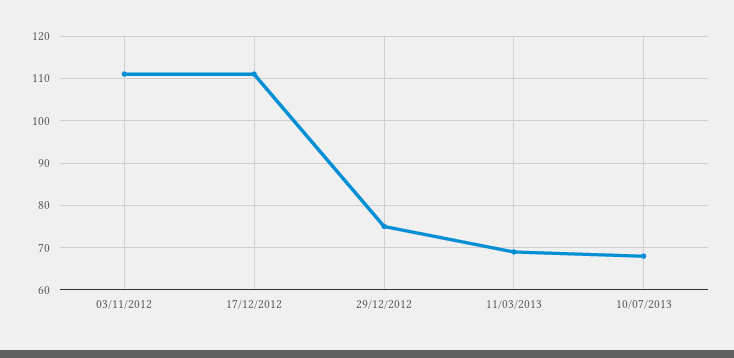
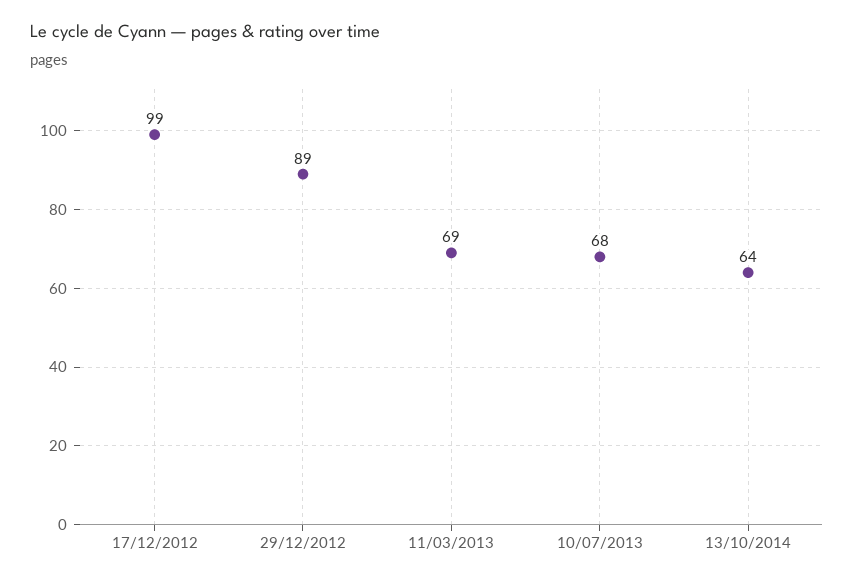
03/11/2012: 110 -> none
17/12/2012: 110 -> 99
29/12/2012: 75 -> 89
13/10/2014: none -> 64

